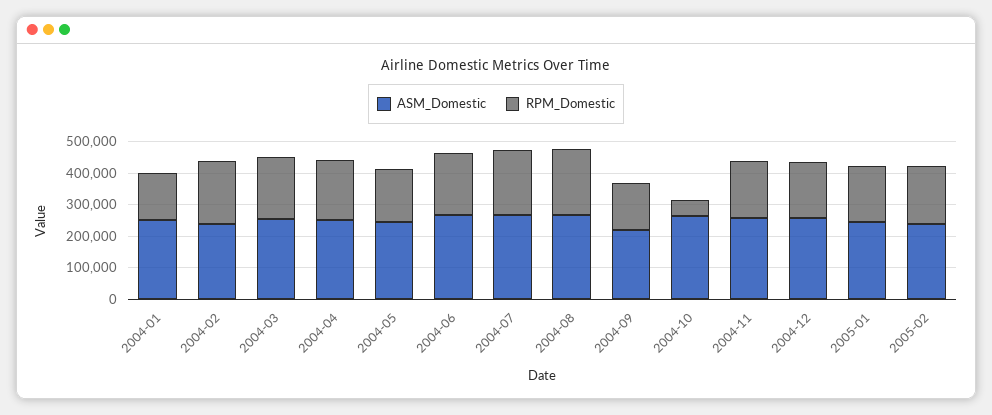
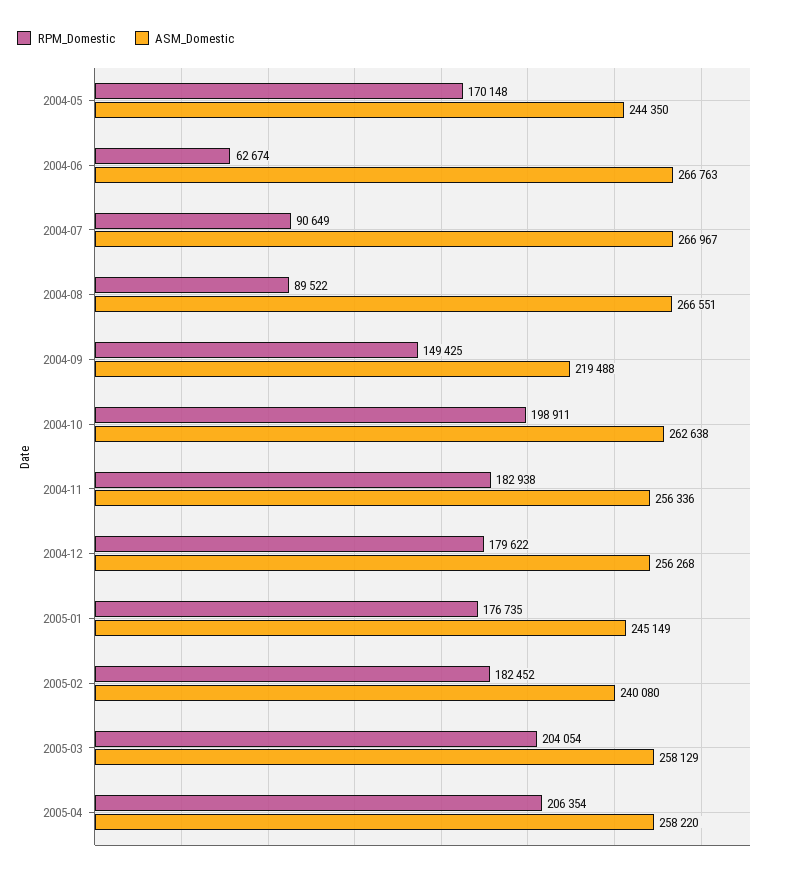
ASM_Domestic, 2004-01: 250000 -> none
RPM_Domestic, 2004-01: 150000 -> none
ASM_Domestic, 2004-02: 250000 -> none
RPM_Domestic, 2004-02: 200000 -> none
ASM_Domestic, 2004-03: 250000 -> none
RPM_Domestic, 2004-03: 200000 -> none
ASM_Domestic, 2004-04: 250000 -> none
RPM_Domestic, 2004-04: 200000 -> none
RPM_Domestic, 2004-06: 200000 -> 62674
RPM_Domestic, 2004-07: 200000 -> 90649
RPM_Domestic, 2004-08: 200000 -> 89522
RPM_Domestic, 2004-10: 50000 -> 198911
RPM_Domestic, 2005-03: none -> 204054
ASM_Domestic, 2005-03: none -> 258129
RPM_Domestic, 2005-04: none -> 206354
ASM_Domestic, 2005-04: none -> 258220

